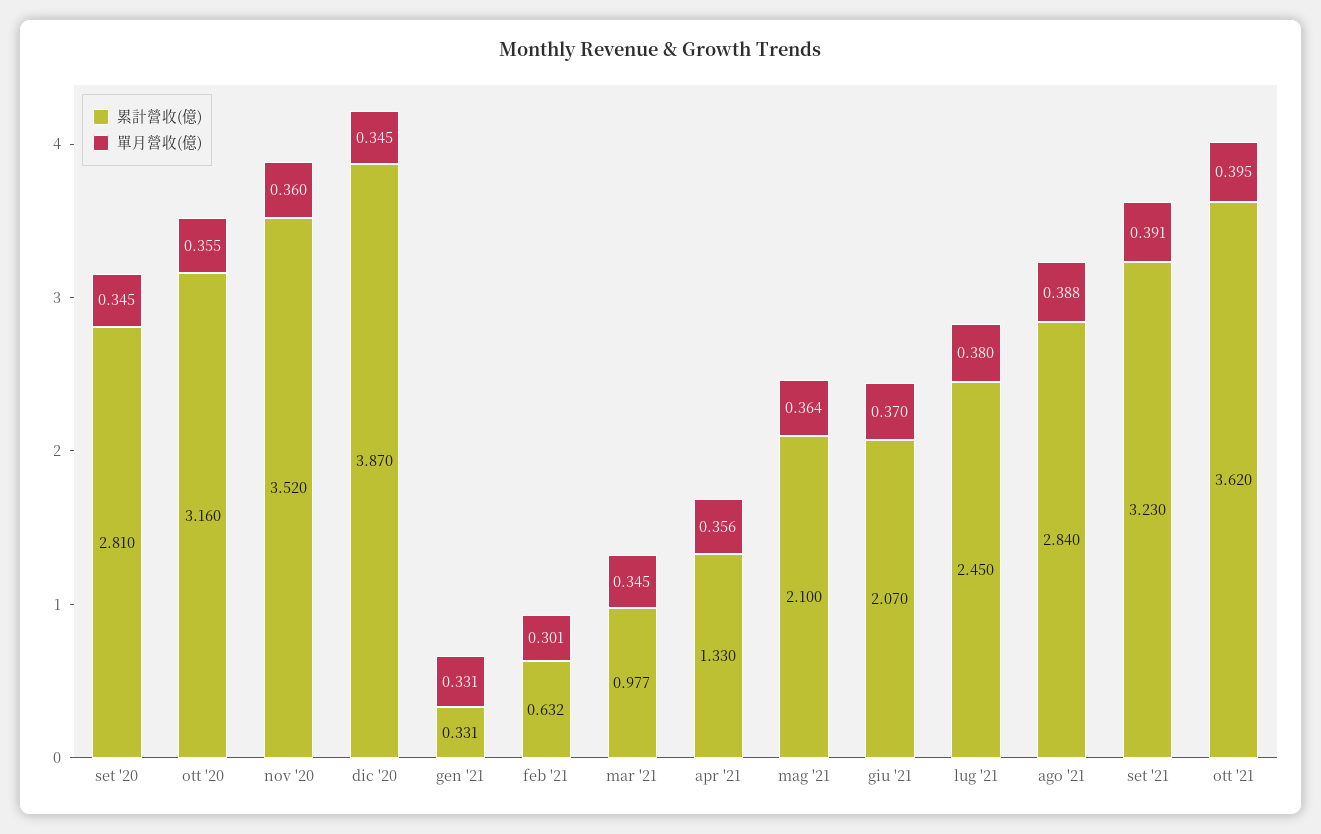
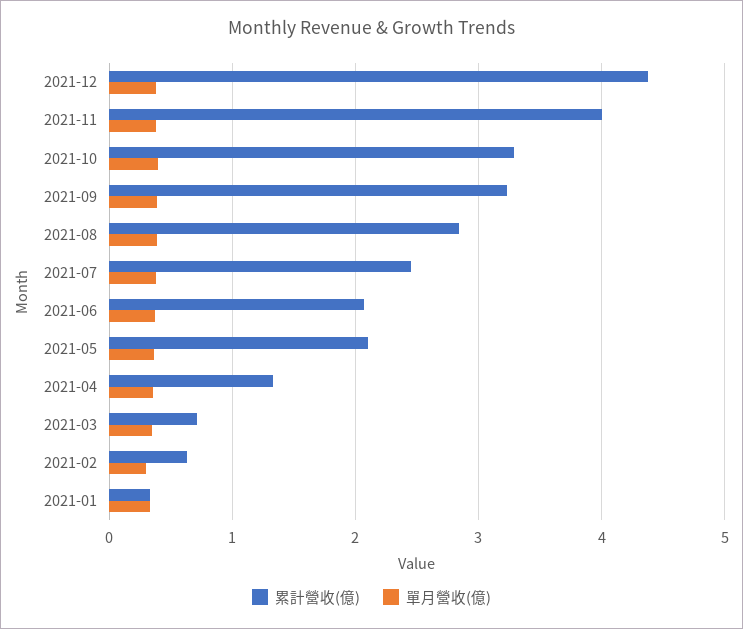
累計營收(億), set '20: 2.81 -> none
單月營收(億), set '20: 0.345 -> none
累計營收(億), ott '20: 3.16 -> none
單月營收(億), ott '20: 0.355 -> none
累計營收(億), nov '20: 3.52 -> none
單月營收(億), nov '20: 0.36 -> none
累計營收(億), dic '20: 3.87 -> none
單月營收(億), dic '20: 0.345 -> none
累計營收(億), mar '21: 0.977 -> 0.7
累計營收(億), ott '21: 3.62 -> 3.3
累計營收(億), 2021-12: none -> 4.4
單月營收(億), 2021-12: none -> 0.4
累計營收(億), 2021-11: none -> 4
單月營收(億), 2021-11: none -> 0.4

